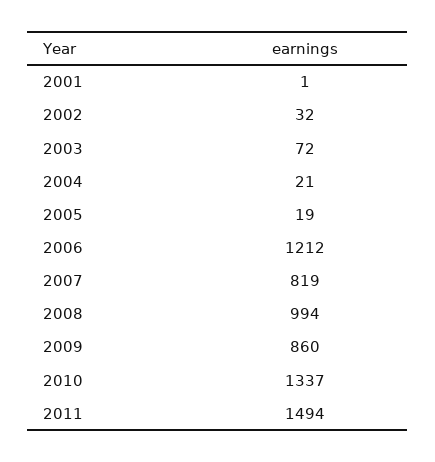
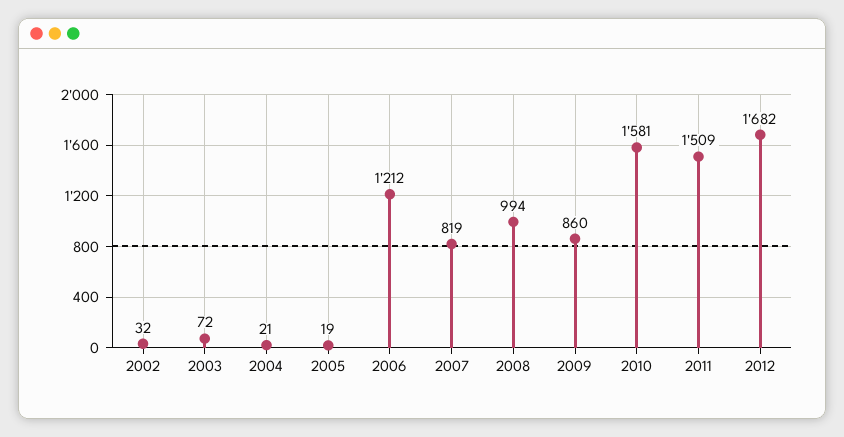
2001: 1 -> none
2010: 1337 -> 1581
2011: 1494 -> 1509
2012: none -> 1682

